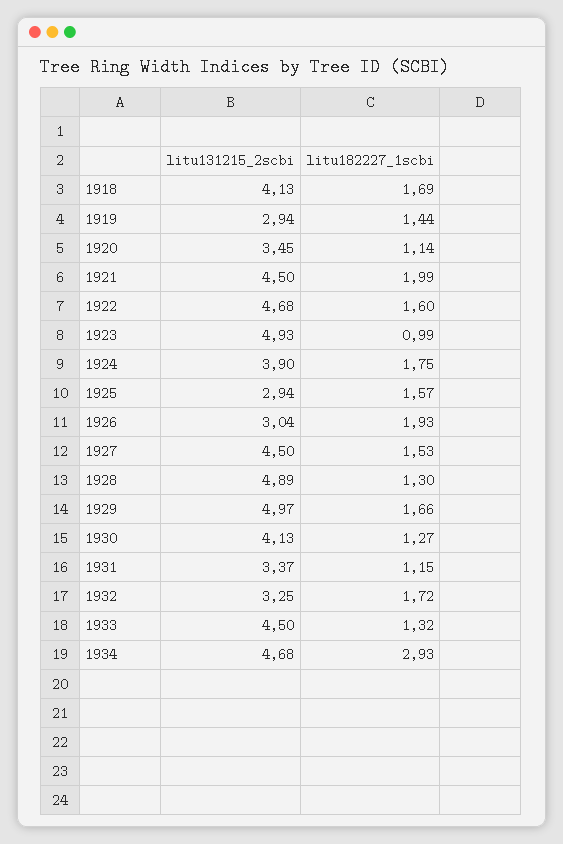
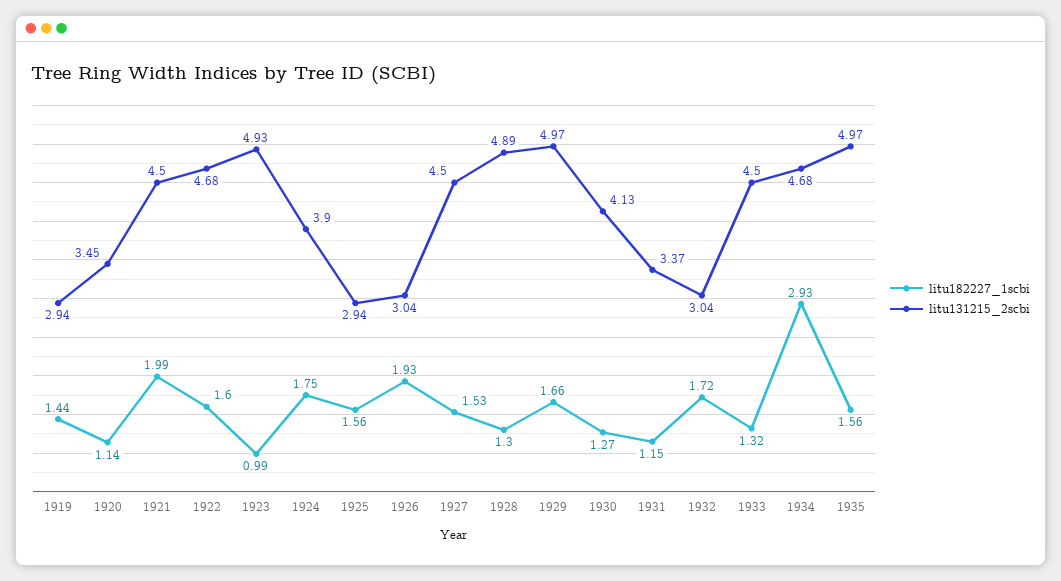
litu131215_2scbi, 1918: 4.13 -> none
litu182227_1scbi, 1918: 1.69 -> none
litu182227_1scbi, 1925: 1.57 -> 1.56
litu131215_2scbi, 1932: 3.25 -> 3.04
litu182227_1scbi, 1935: none -> 1.56
litu131215_2scbi, 1935: none -> 4.97

